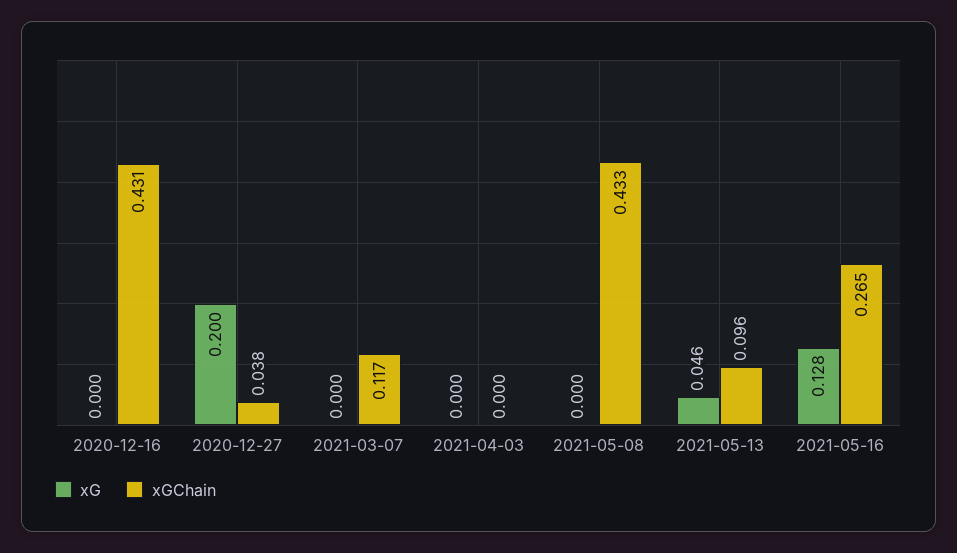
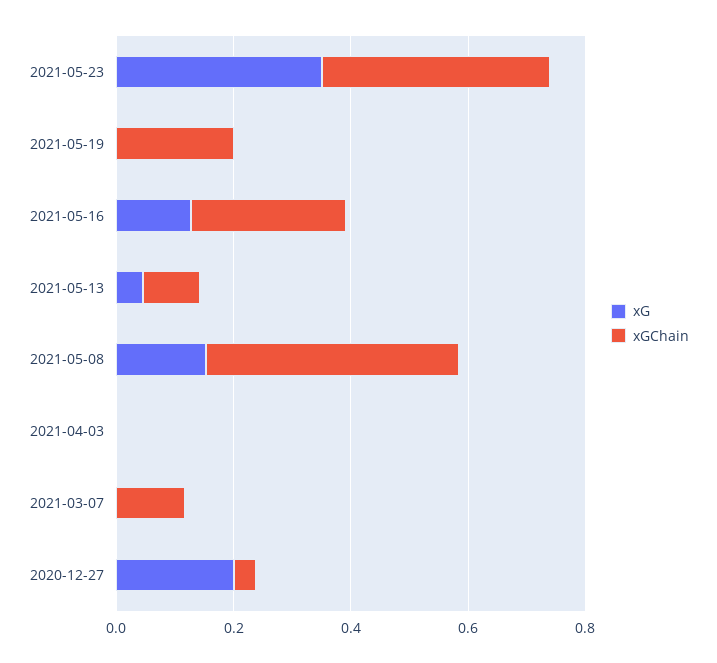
xG, 2020-12-16: 0 -> none
xGChain, 2020-12-16: 0.431 -> none
xG, 2021-05-08: 0 -> 0.15
xG, 2021-05-23: none -> 0.35
xGChain, 2021-05-23: none -> 0.4
xG, 2021-05-19: none -> 0
xGChain, 2021-05-19: none -> 0.2

